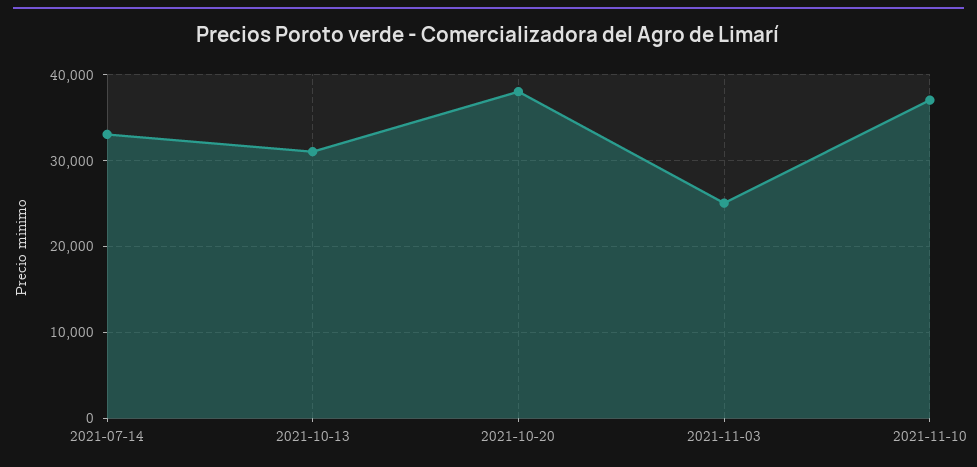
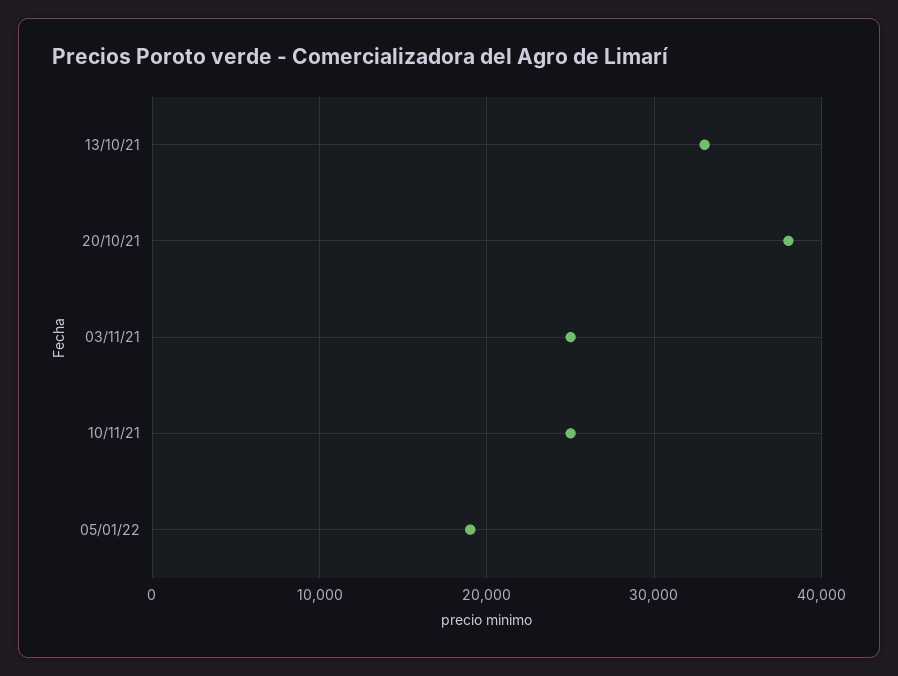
2021-07-14: 33000 -> none
2021-10-13: 31000 -> 33000
2021-11-10: 37000 -> 25000
05/01/22: none -> 19000

